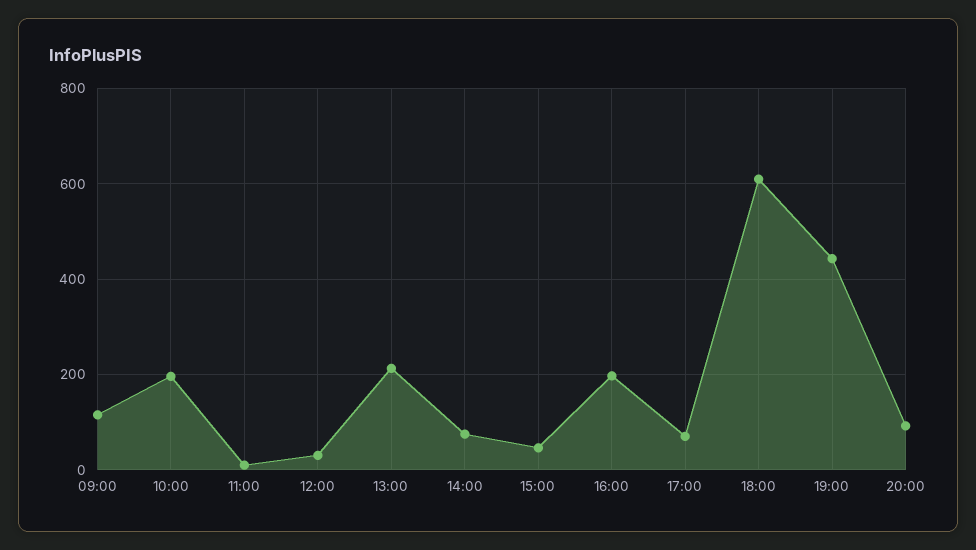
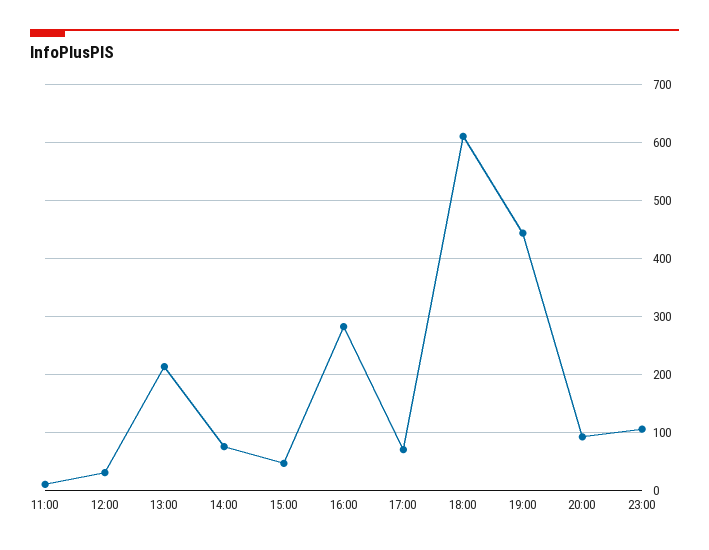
09:00: 120 -> none
10:00: 200 -> none
16:00: 200 -> 280
23:00: none -> 100

